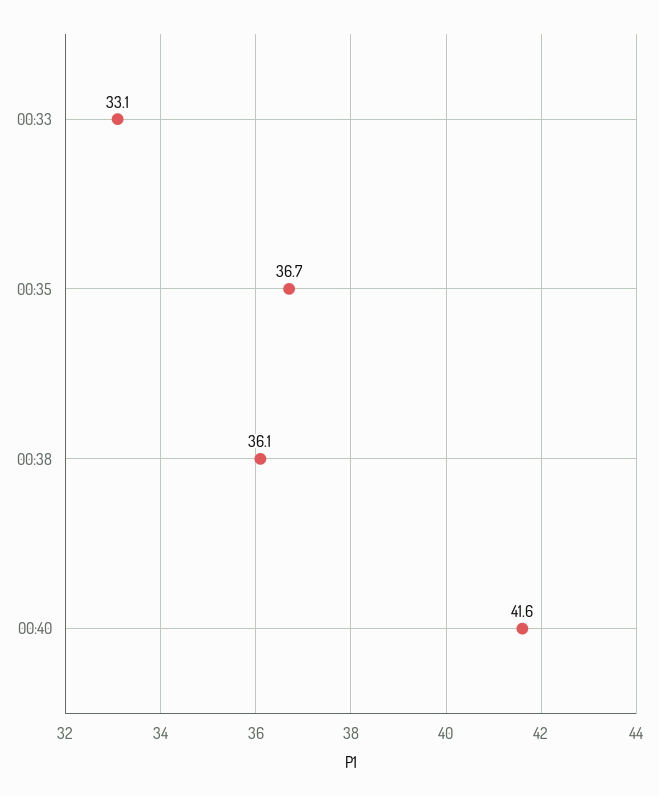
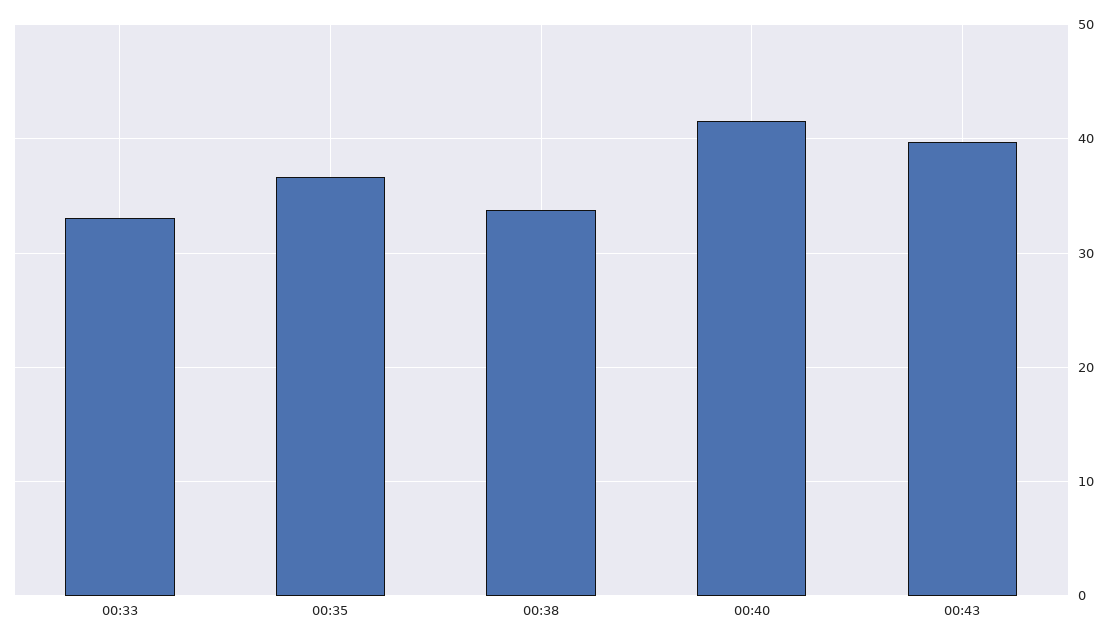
00:38: 36.1 -> 34
00:43: none -> 40

